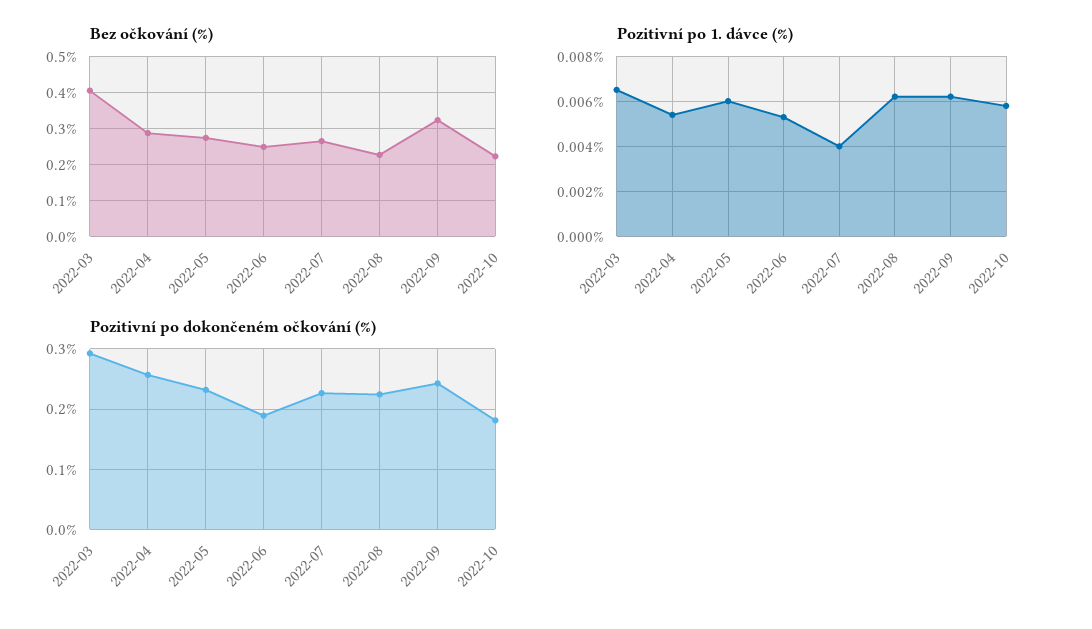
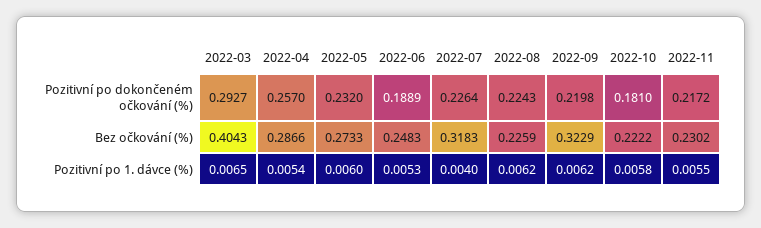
Bez očkování (%), 2022-07: 0.26 -> 0.3183
Pozitivní po dokončeném očkování (%), 2022-09: 0.24 -> 0.2198
Pozitivní po dokončeném očkování (%), 2022-11: none -> 0.2172
Bez očkování (%), 2022-11: none -> 0.2302
Pozitivní po 1. dávce (%), 2022-11: none -> 0.0055

